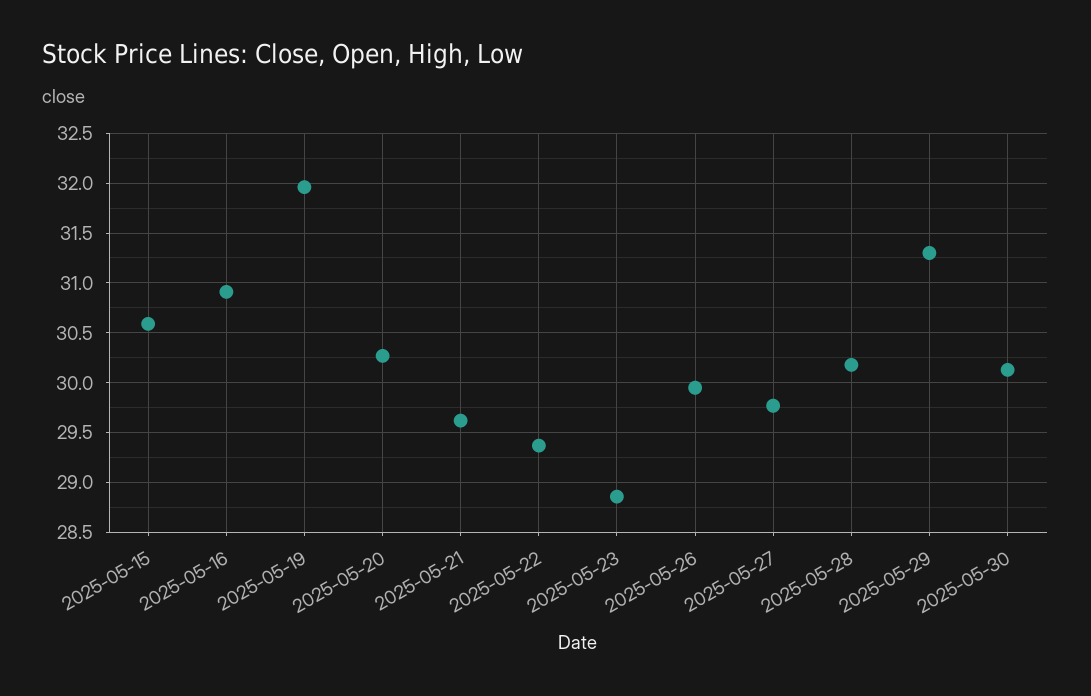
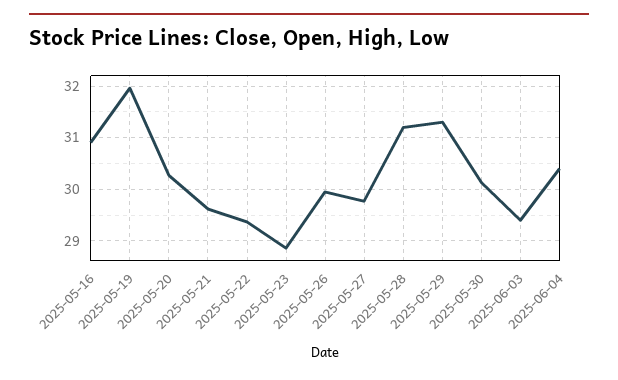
2025-05-15: 30.6 -> none
2025-05-28: 30.2 -> 31.2
2025-06-03: none -> 29.4
2025-06-04: none -> 30.4

